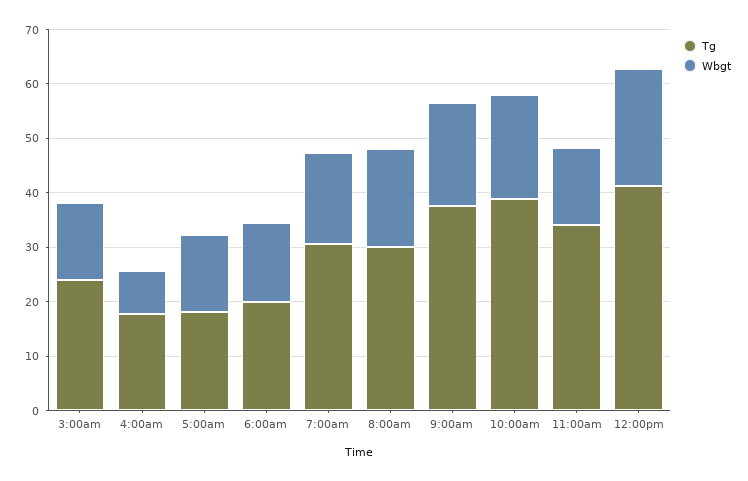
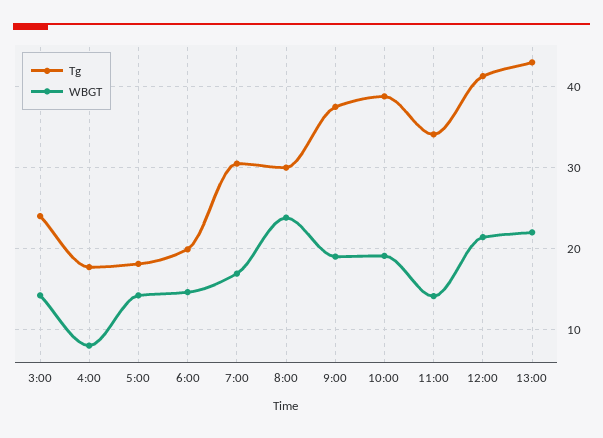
Wbgt, 8:00am: 18 -> 24
Tg, 13:00: none -> 43
Wbgt, 13:00: none -> 22

